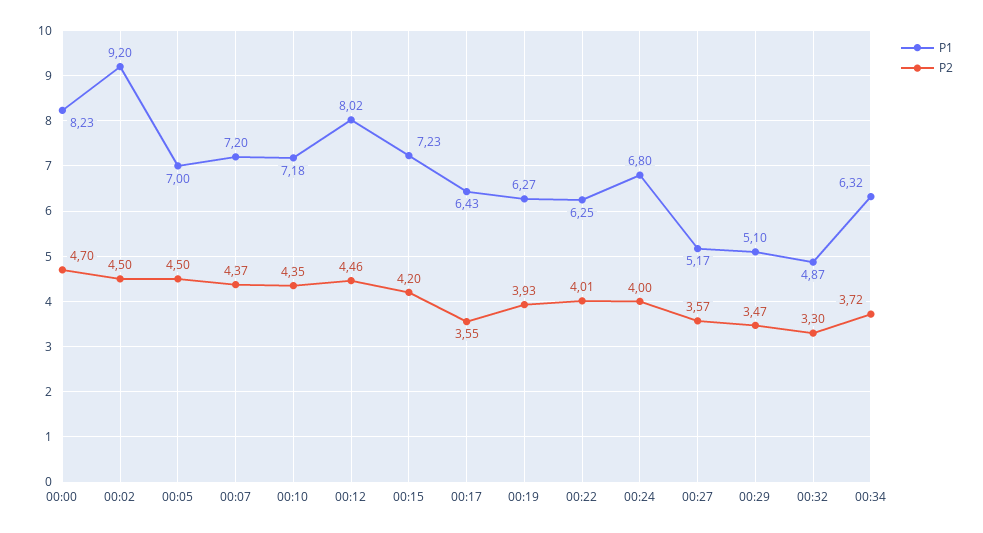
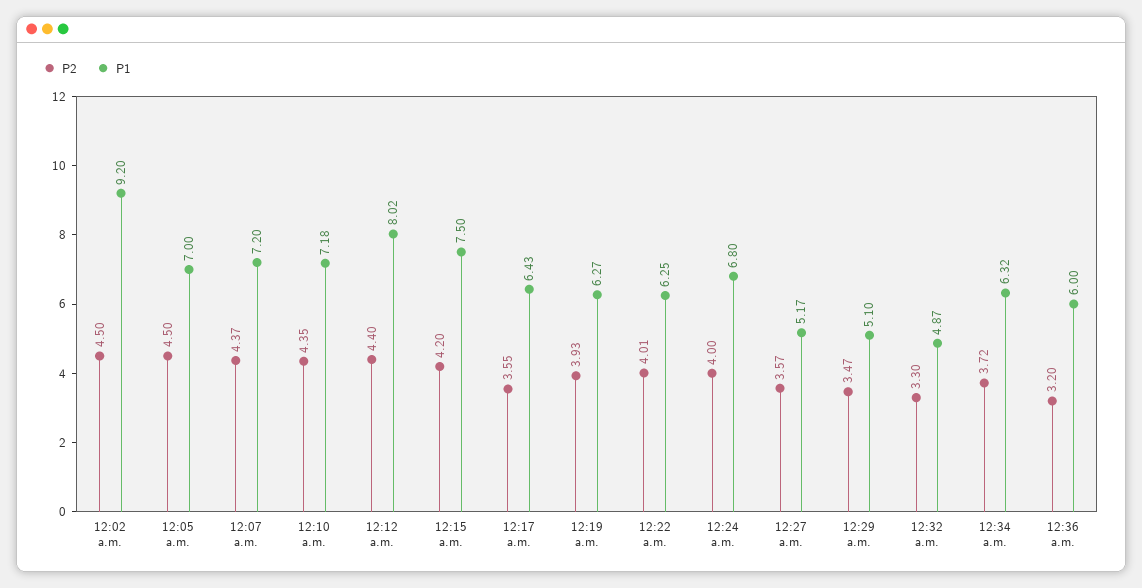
P1, 00:00: 8.23 -> none
P2, 00:00: 4.7 -> none
P2, 00:12: 4.46 -> 4.4
P1, 00:15: 7.23 -> 7.5
P2, 12:36 a.m.: none -> 3.2
P1, 12:36 a.m.: none -> 6

